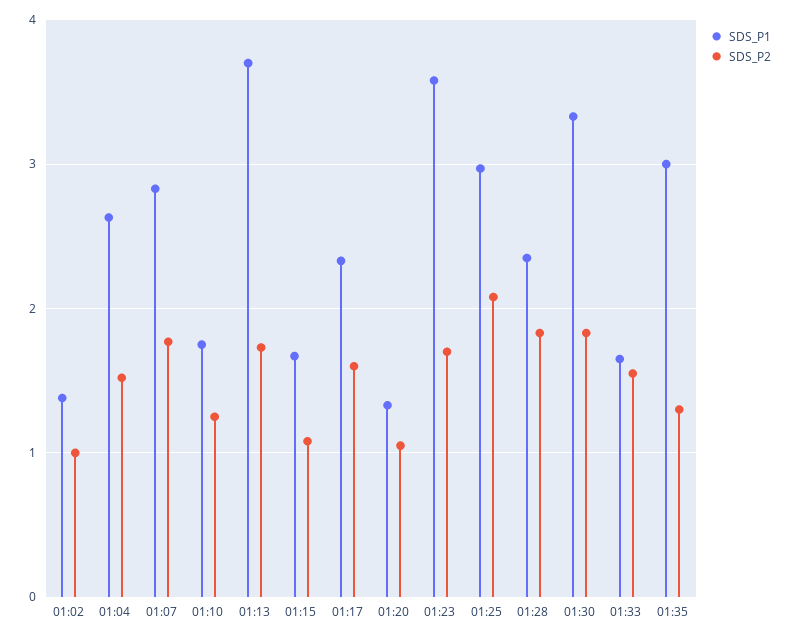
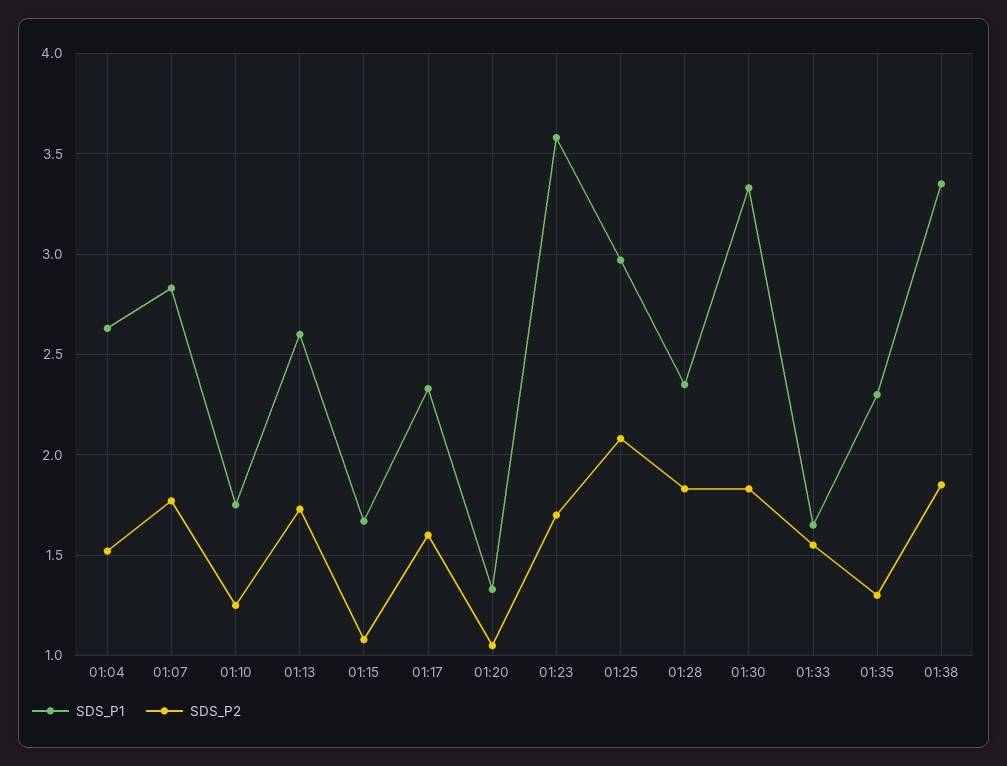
SDS_P1, 01:02: 1.4 -> none
SDS_P2, 01:02: 1 -> none
SDS_P1, 01:13: 3.7 -> 2.6
SDS_P1, 01:35: 3 -> 2.3
SDS_P1, 01:38: none -> 3.35
SDS_P2, 01:38: none -> 1.85

